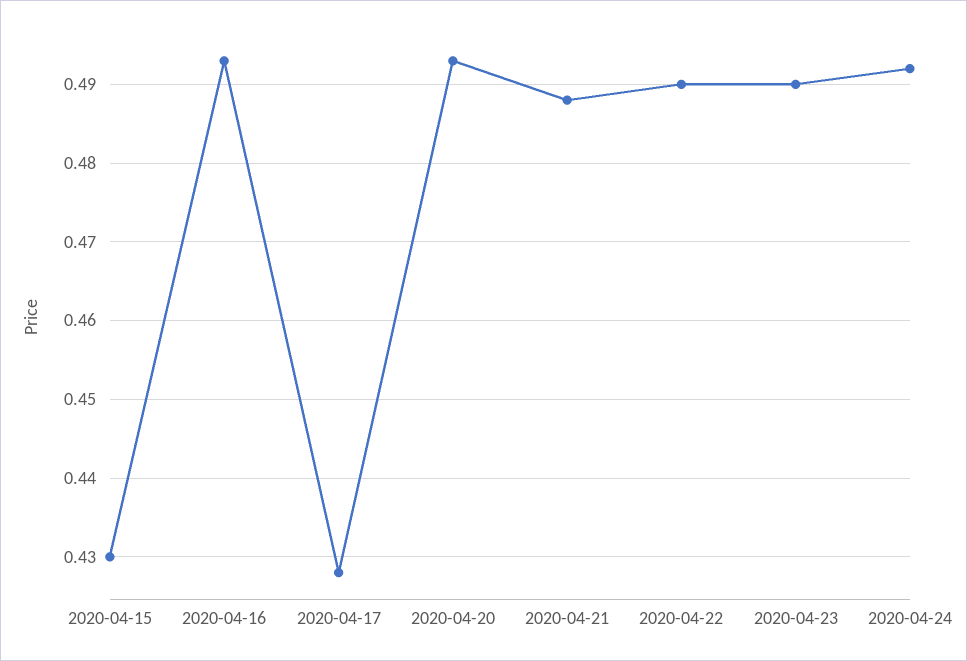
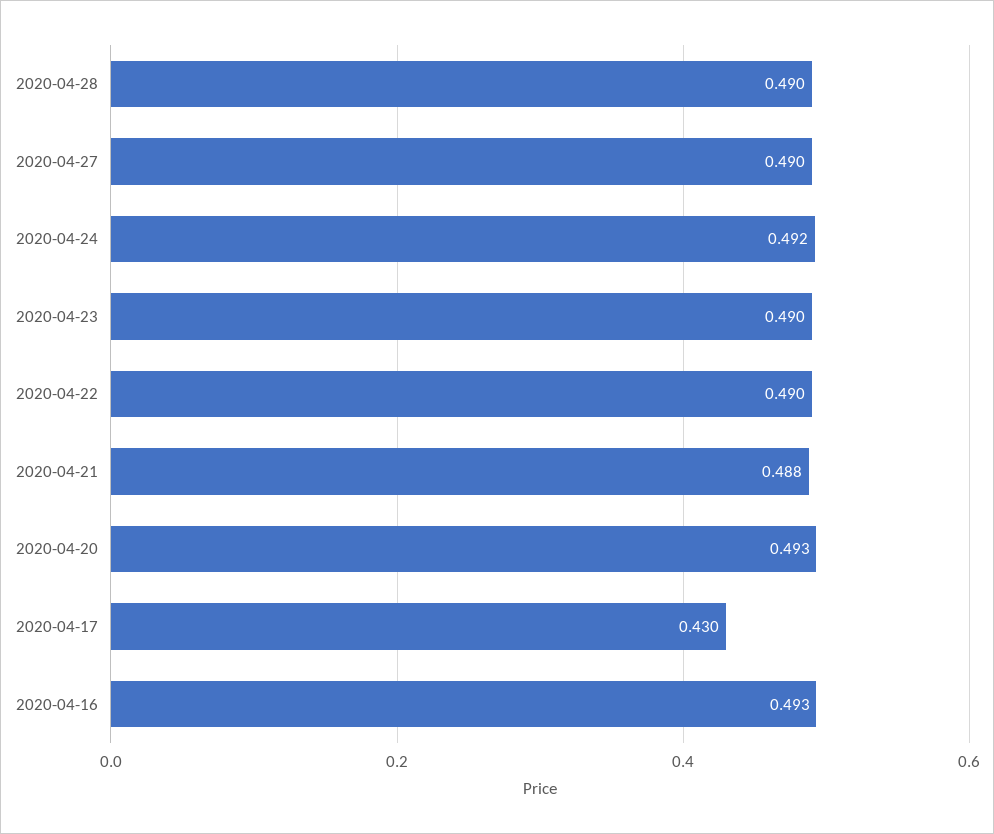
2020-04-15: 0.43 -> none
2020-04-17: 0.428 -> 0.43
2020-04-28: none -> 0.49
2020-04-27: none -> 0.49

